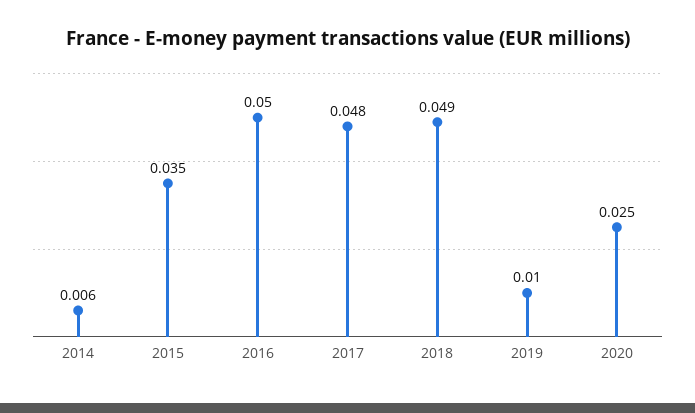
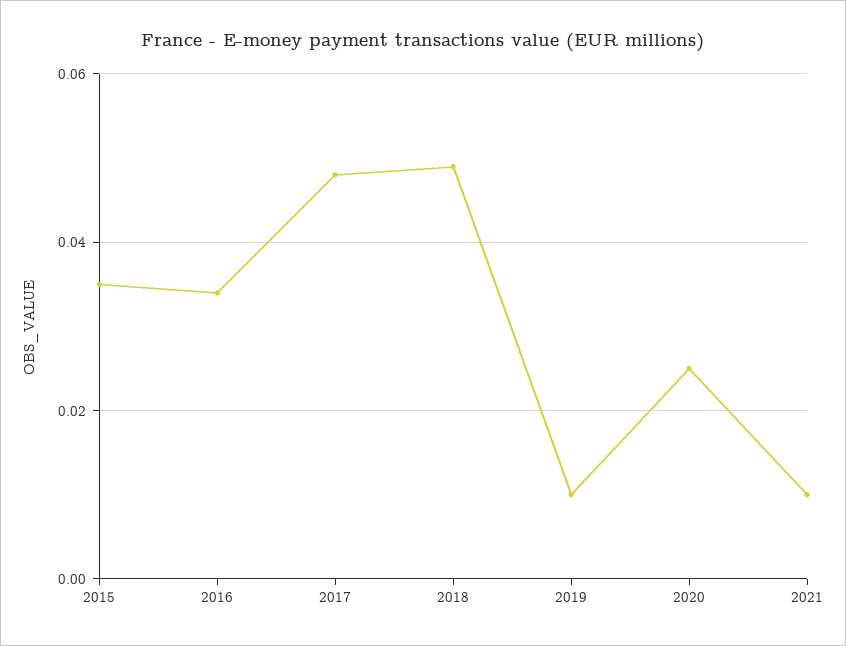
2014: 0.006 -> none
2016: 0.05 -> 0.035
2021: none -> 0.01

